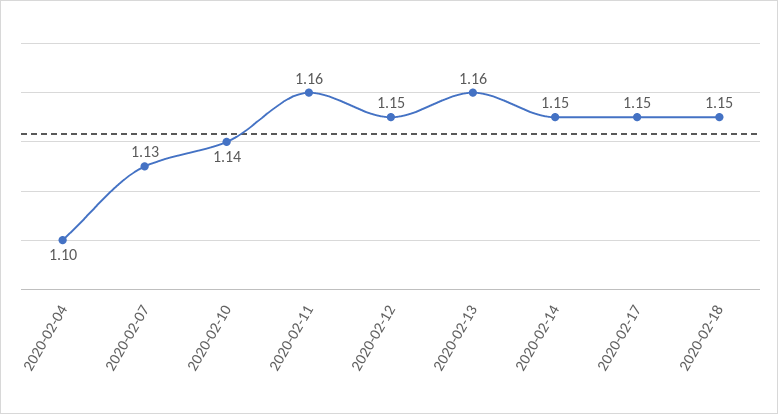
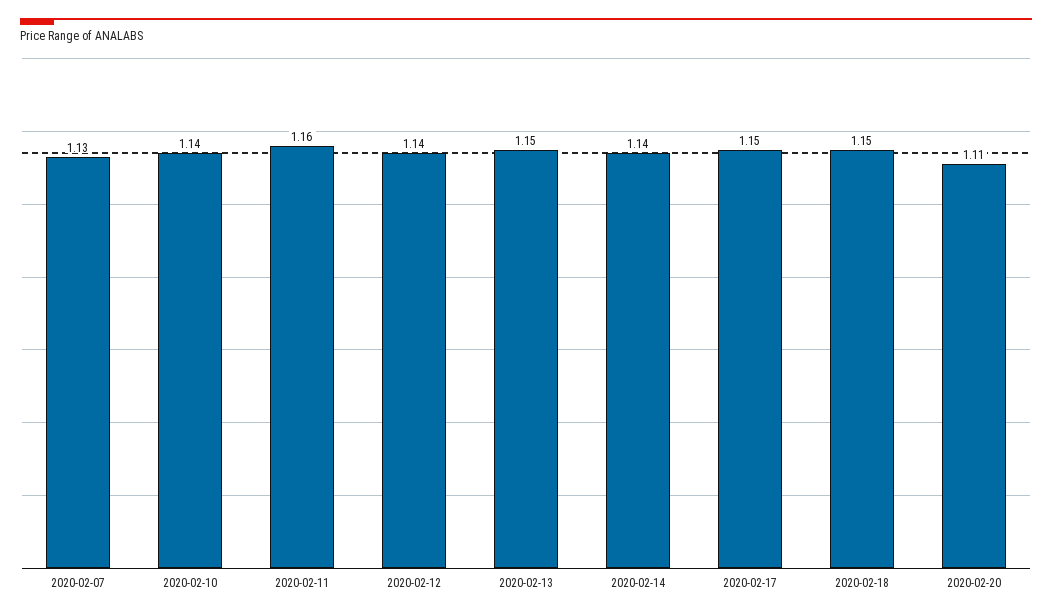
2020-02-04: 1.1 -> none
2020-02-12: 1.15 -> 1.14
2020-02-13: 1.16 -> 1.15
2020-02-14: 1.15 -> 1.14
2020-02-20: none -> 1.11

